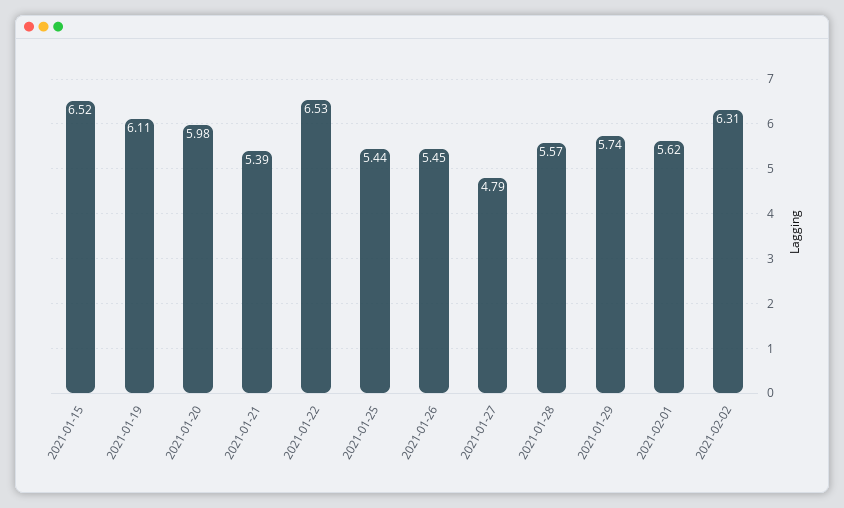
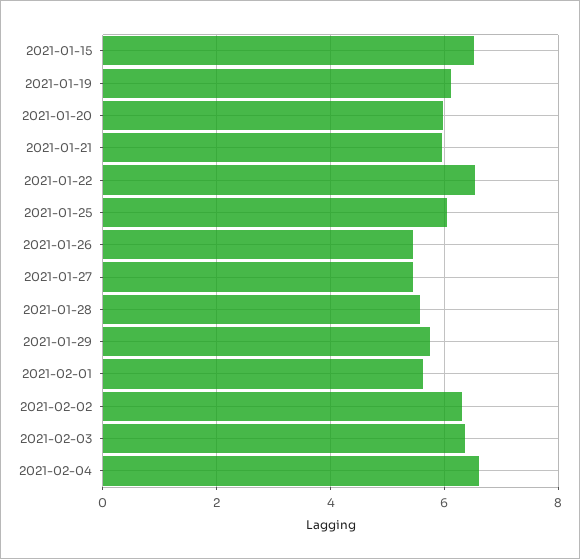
2021-01-21: 5.39 -> 6
2021-01-25: 5.44 -> 6
2021-01-27: 4.79 -> 5.4
2021-02-03: none -> 6.4
2021-02-04: none -> 6.6

